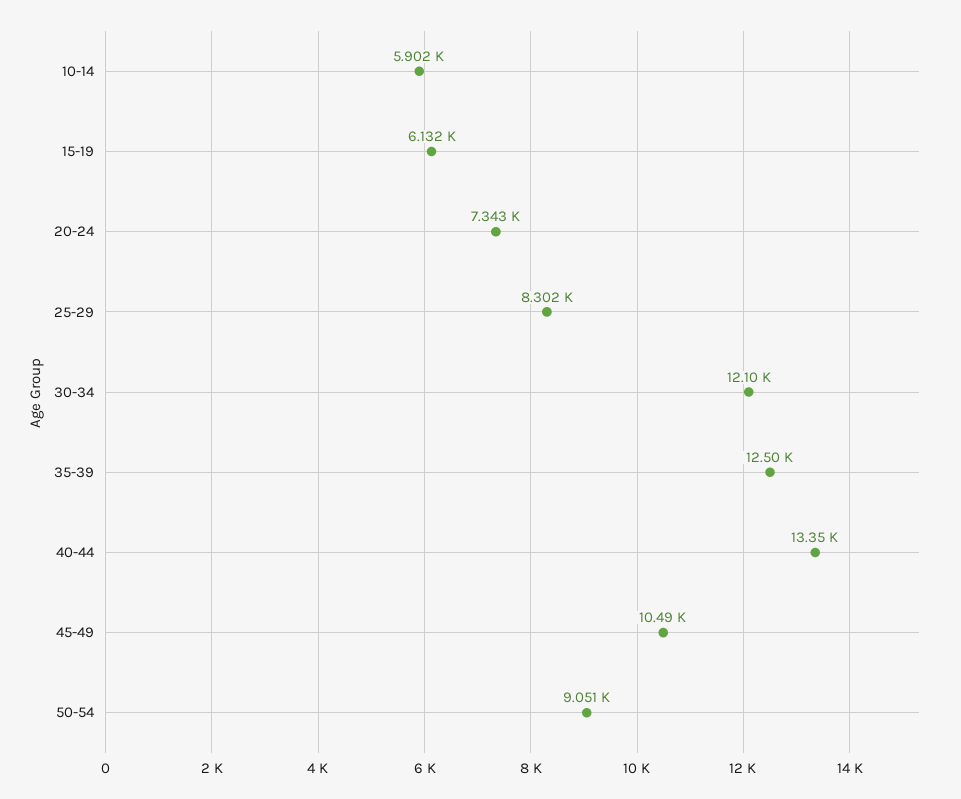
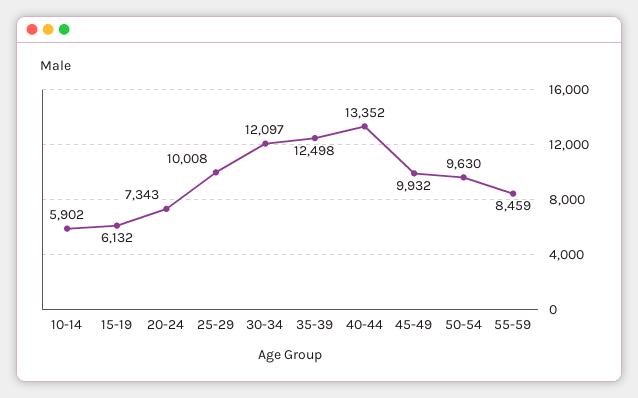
25-29: 8302 -> 10008
45-49: 10490 -> 9932
50-54: 9051 -> 9630
55-59: none -> 8459

